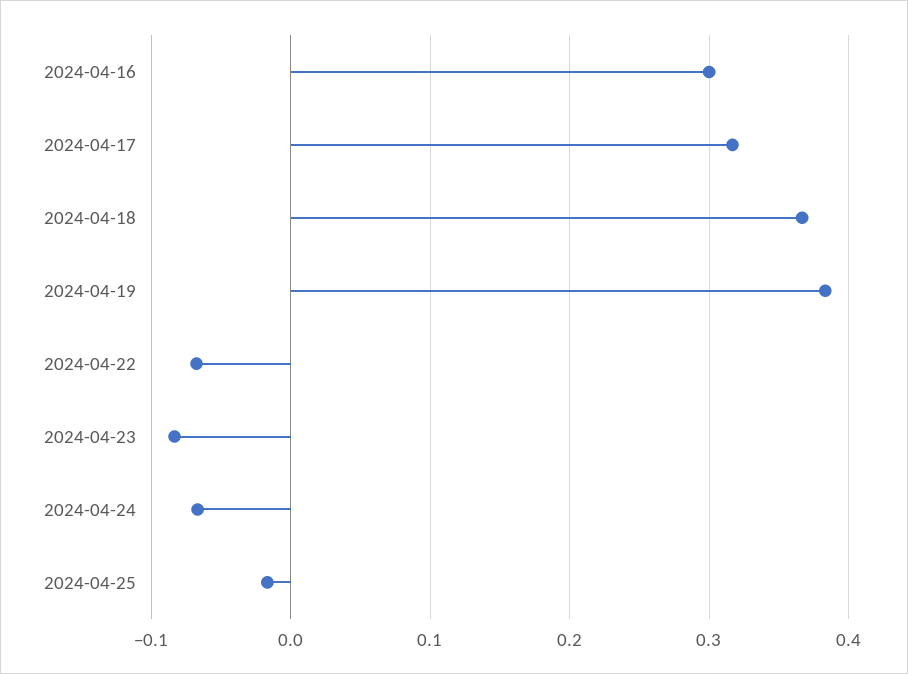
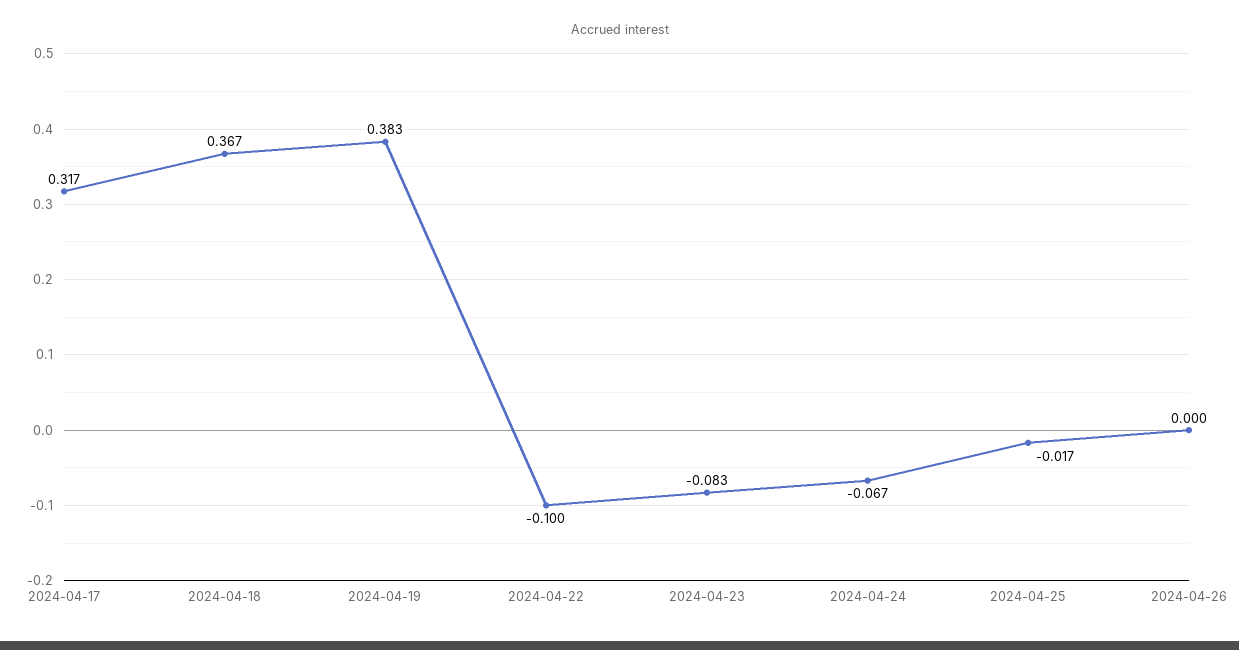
2024-04-16: 0.3 -> none
2024-04-22: -0.07 -> -0.1
2024-04-26: none -> 0

